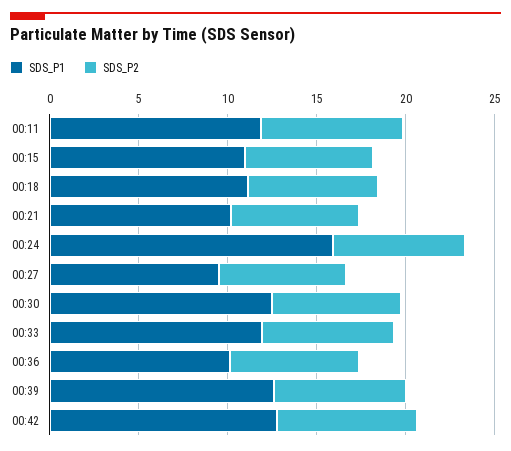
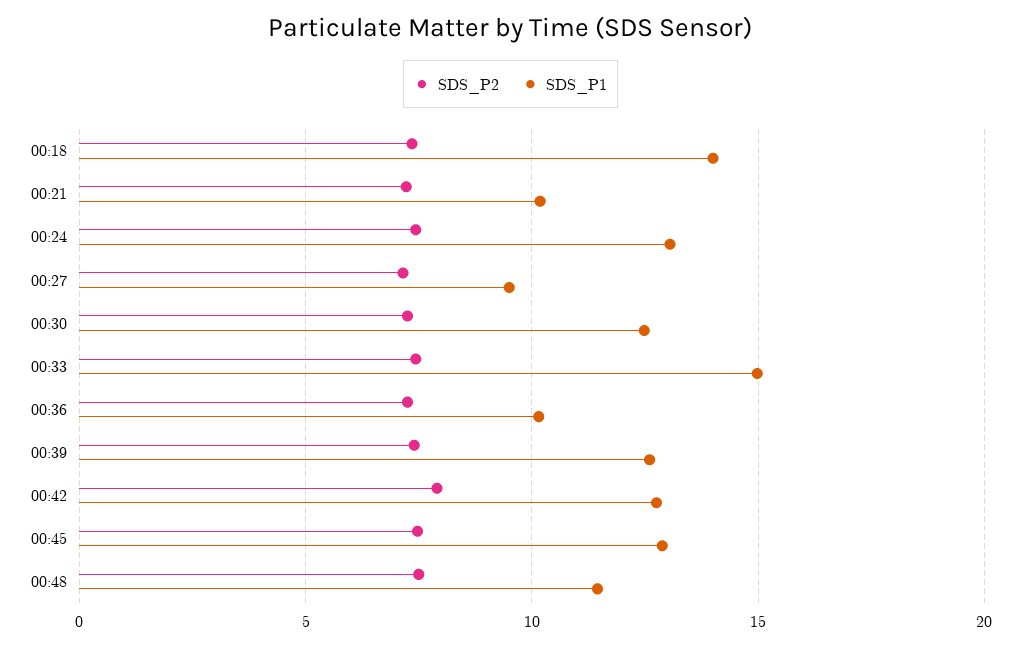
SDS_P1, 00:11: 12 -> none
SDS_P2, 00:11: 8 -> none
SDS_P1, 00:15: 11 -> none
SDS_P2, 00:15: 7 -> none
SDS_P1, 00:18: 11 -> 14
SDS_P1, 00:24: 16 -> 13
SDS_P1, 00:33: 12 -> 15
SDS_P2, 00:45: none -> 7.5
SDS_P1, 00:45: none -> 13
SDS_P2, 00:48: none -> 7.5
SDS_P1, 00:48: none -> 11.5

